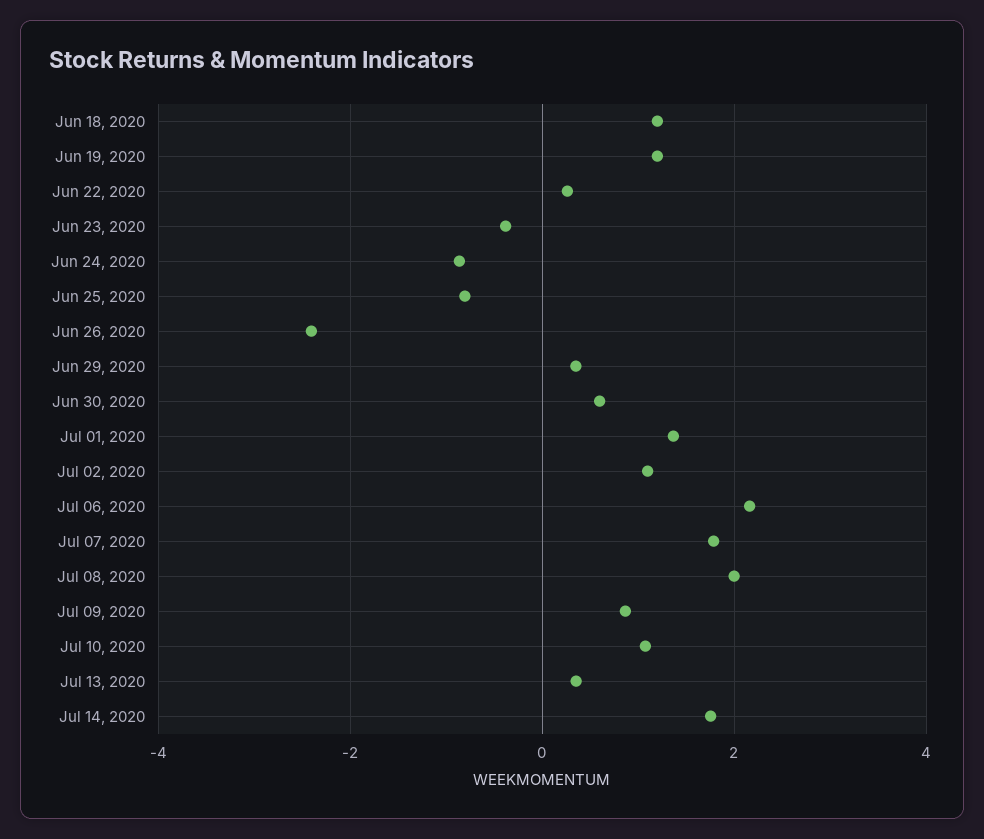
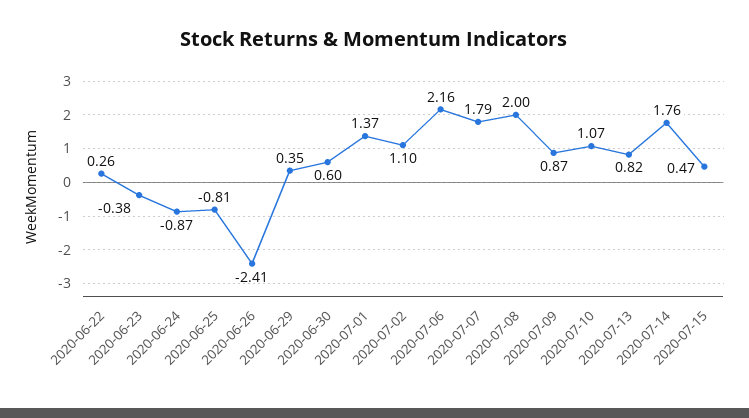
Jun 18, 2020: 1.2 -> none
Jun 19, 2020: 1.2 -> none
Jul 13, 2020: 0.4 -> 0.82
2020-07-15: none -> 0.47

